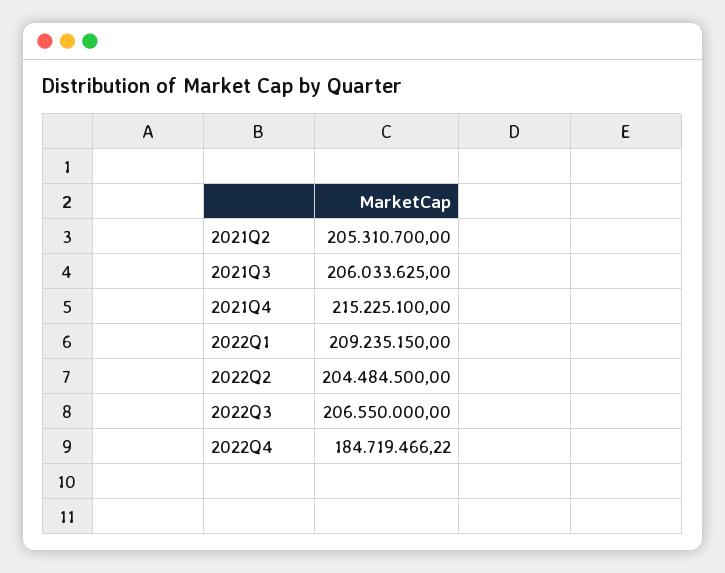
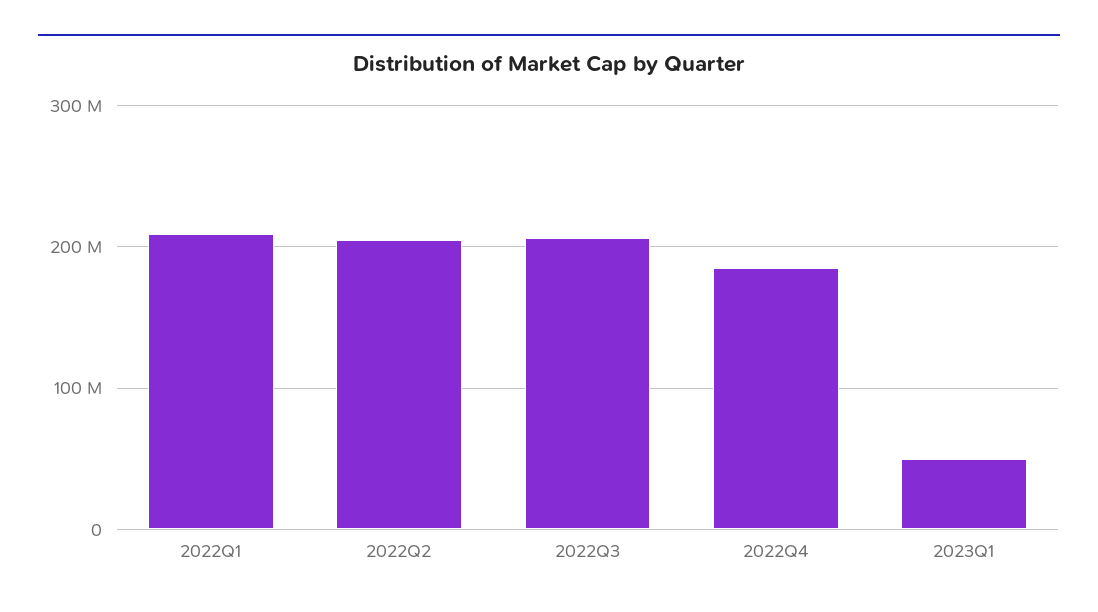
2021Q2: 205310700 -> none
2021Q3: 206033625 -> none
2021Q4: 215225100 -> none
2023Q1: none -> 50000000

